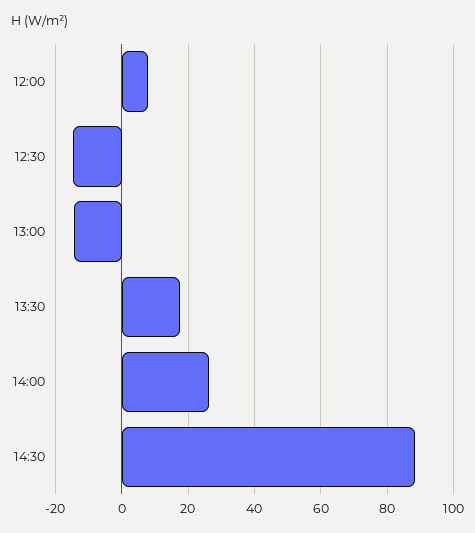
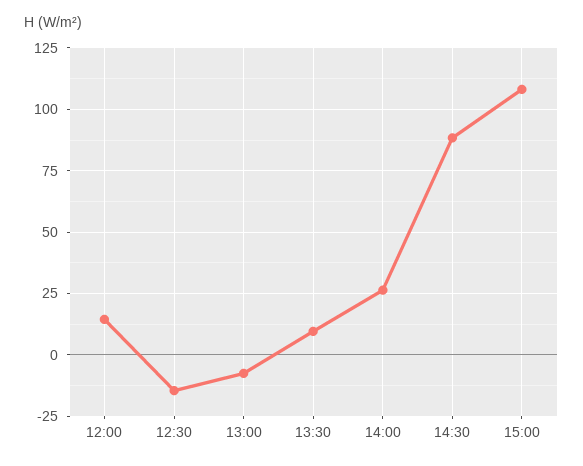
12:00: 8 -> 15
13:00: -14 -> -7.5
13:30: 18 -> 10
15:00: none -> 107.5

